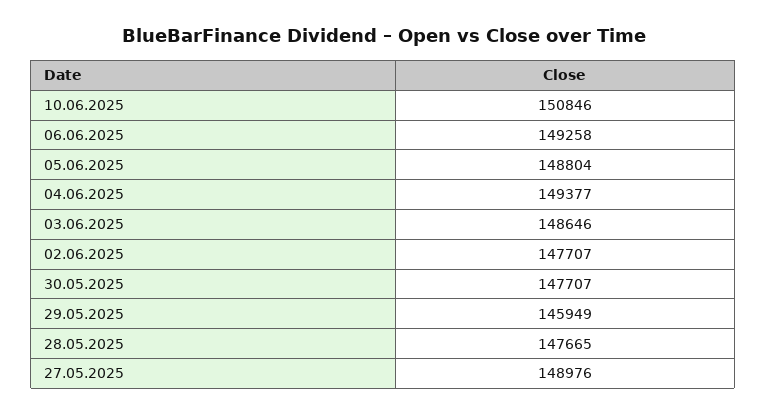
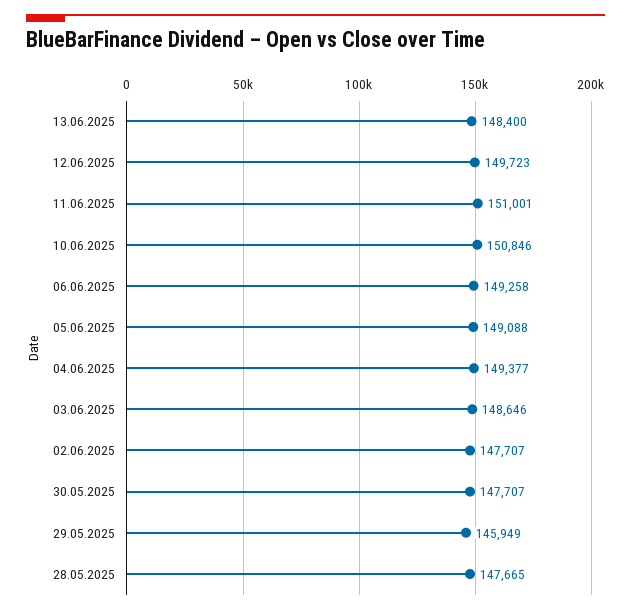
05.06.2025: 148804 -> 149088
27.05.2025: 148976 -> none
13.06.2025: none -> 148400
12.06.2025: none -> 149723
11.06.2025: none -> 151001

